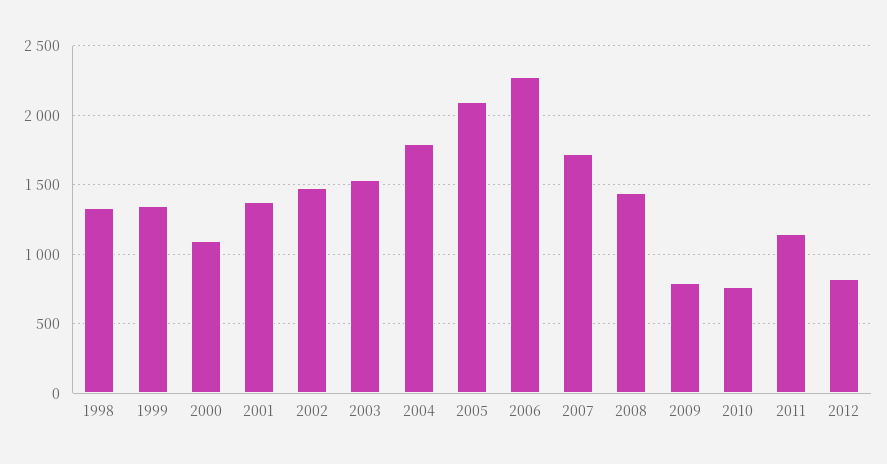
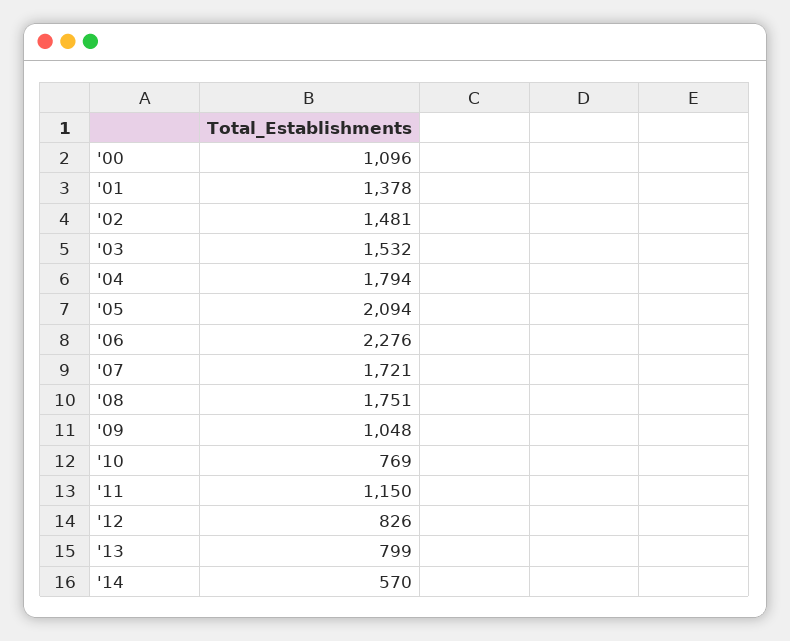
1998: 1350 -> none
1999: 1350 -> none
2008: 1450 -> 1751
2009: 800 -> 1048
'13: none -> 799
'14: none -> 570

